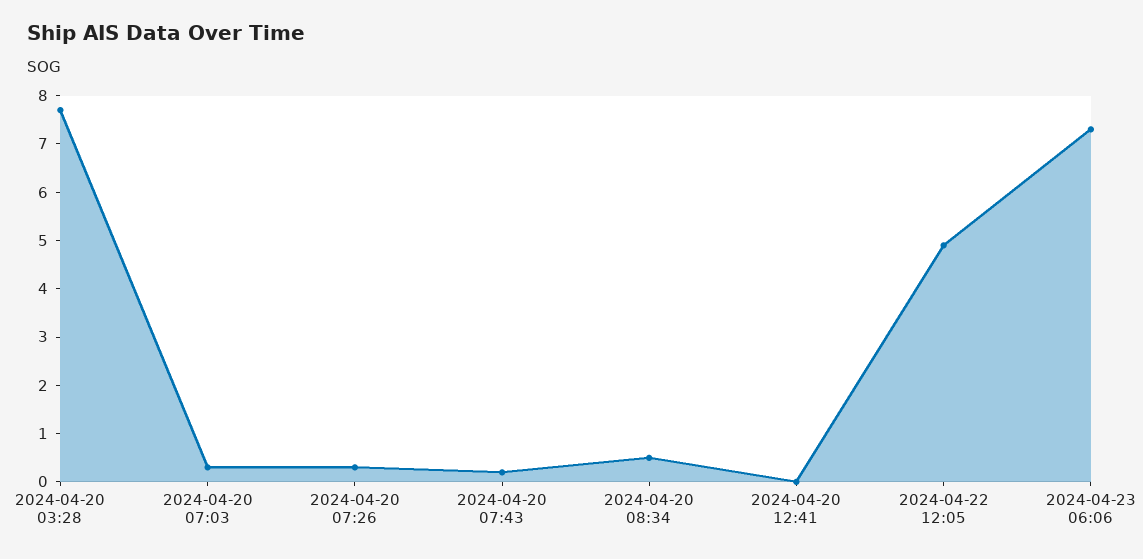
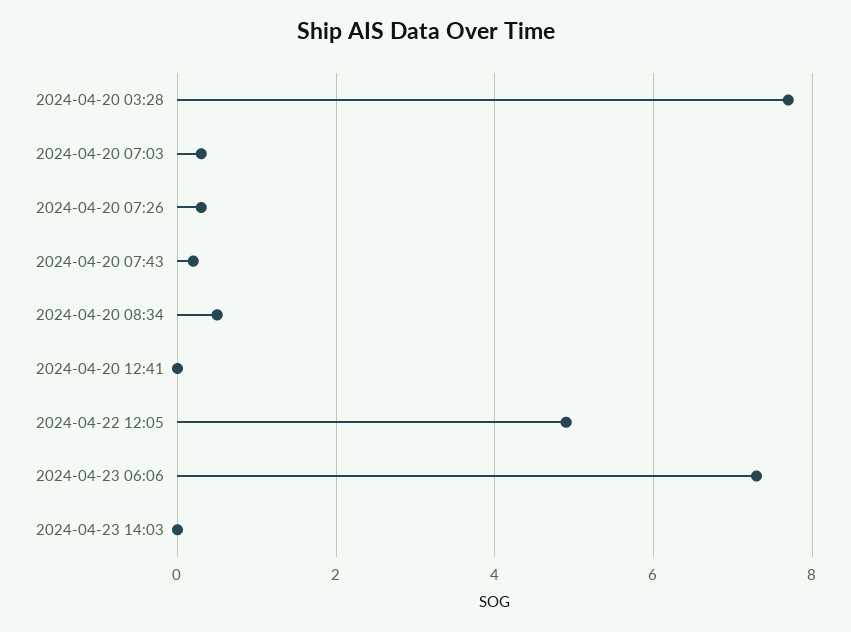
2024-04-23 14:03: none -> 0

